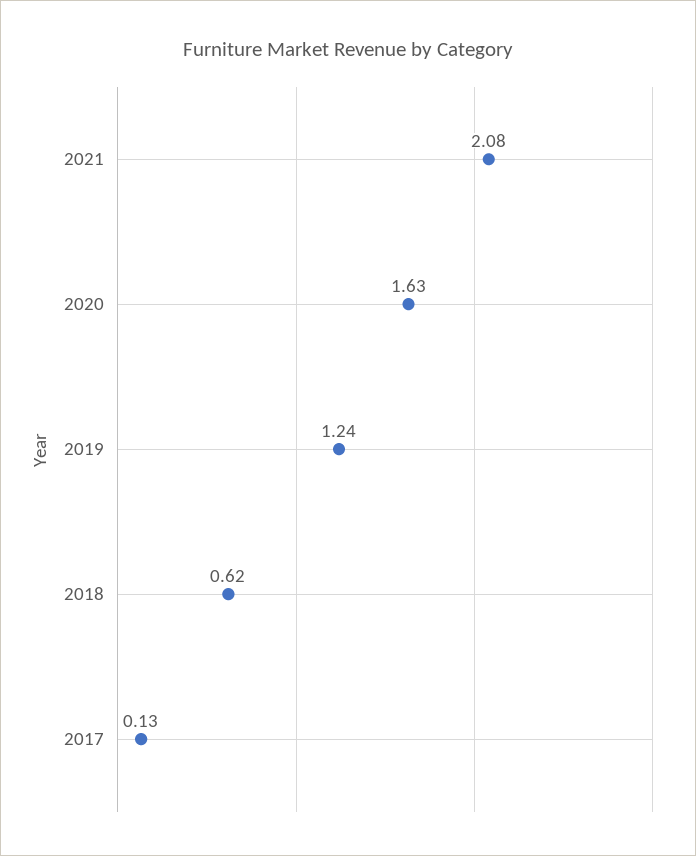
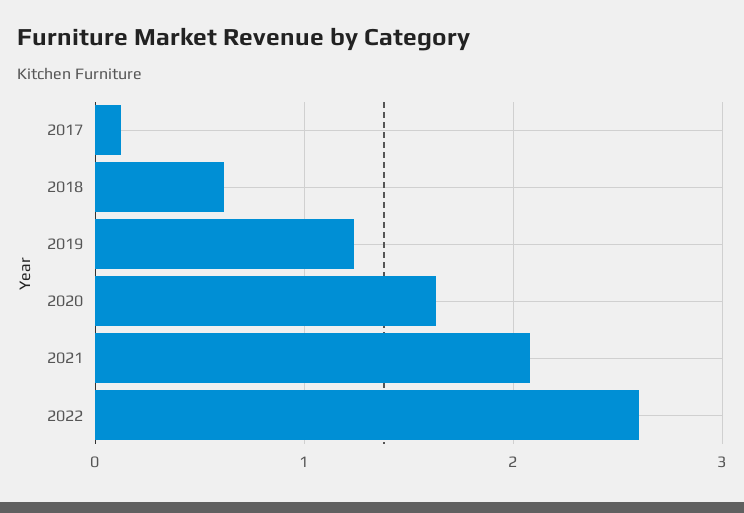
2022: none -> 2.6

